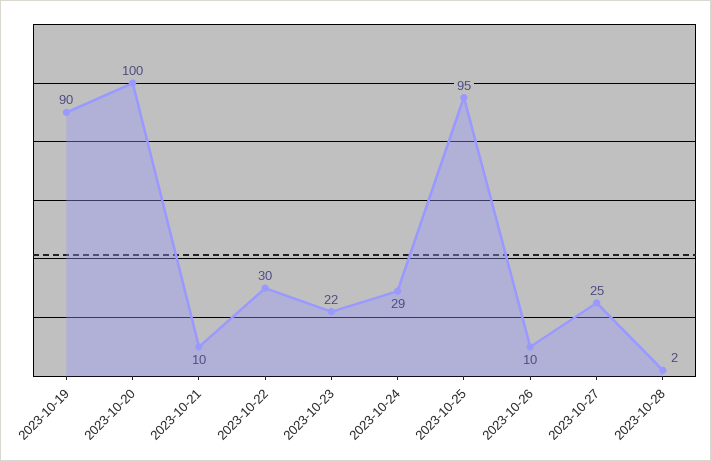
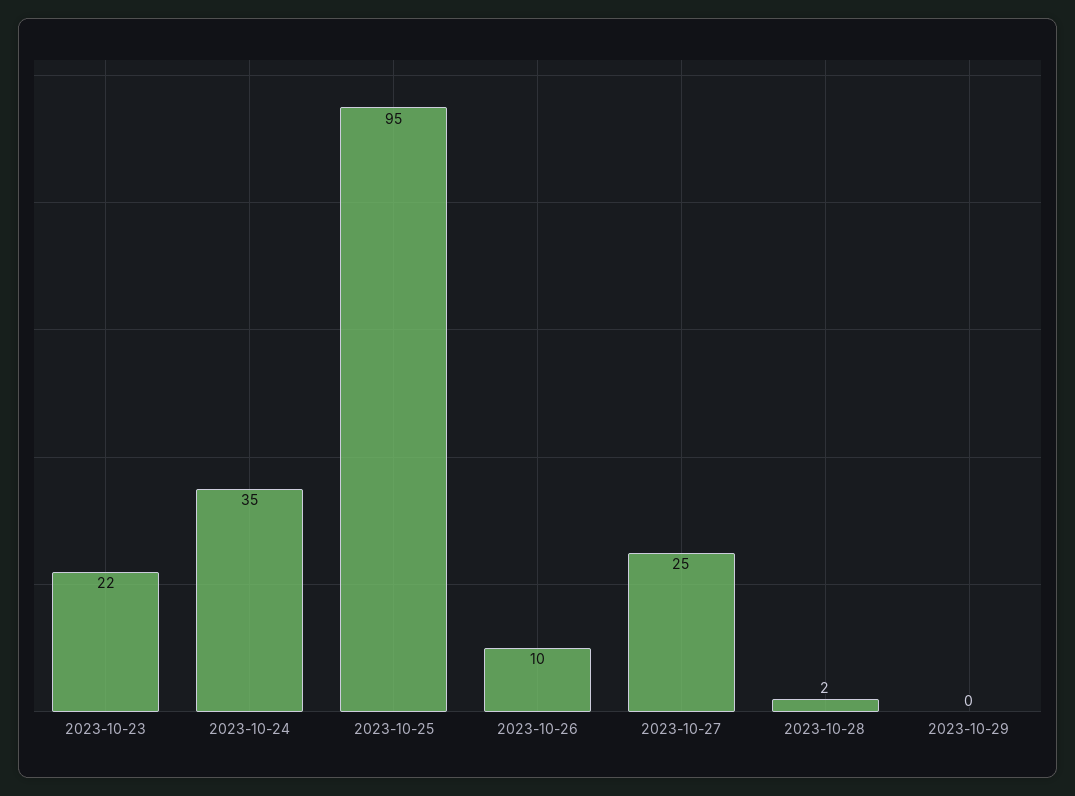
2023-10-19: 90 -> none
2023-10-20: 100 -> none
2023-10-21: 10 -> none
2023-10-22: 30 -> none
2023-10-24: 29 -> 35
2023-10-29: none -> 0

